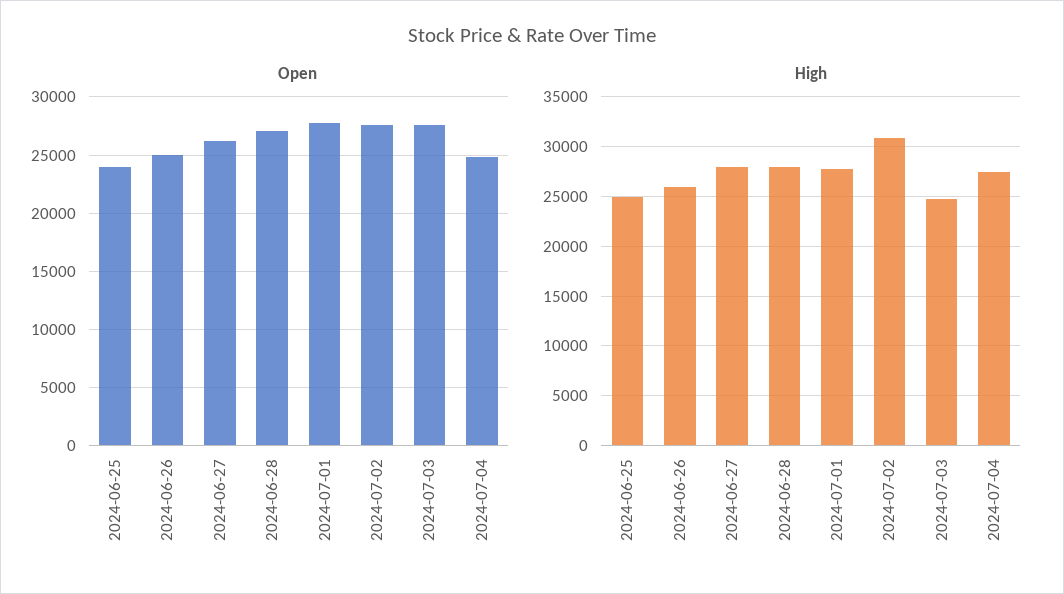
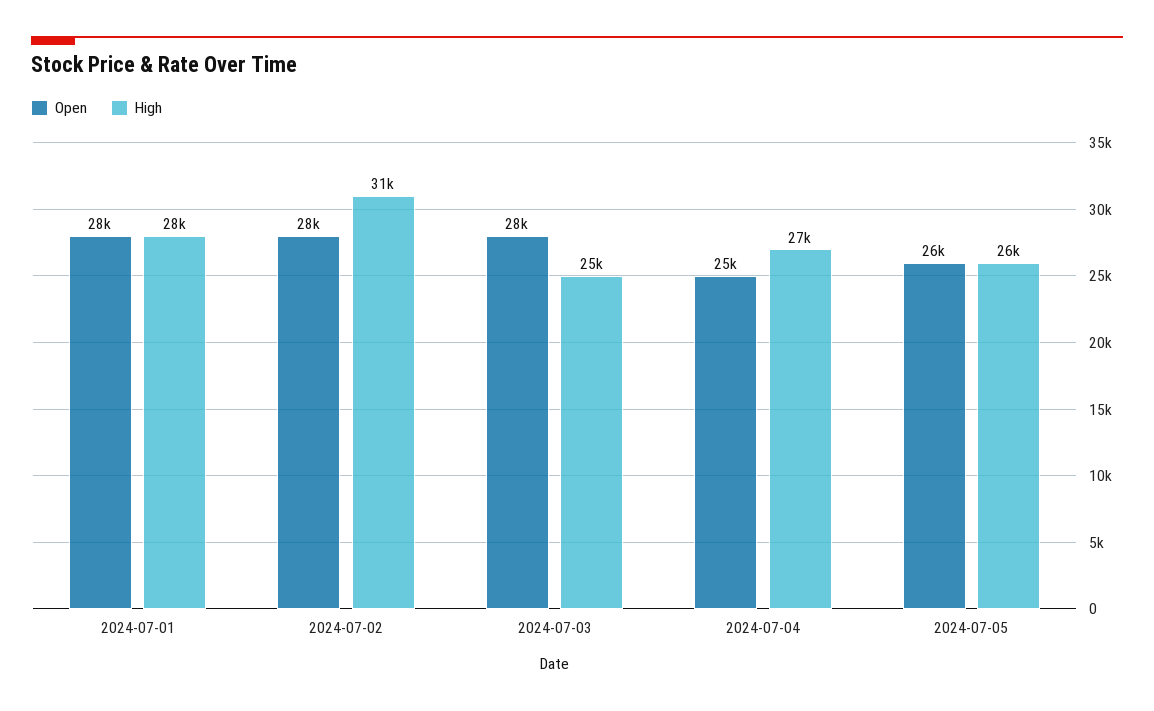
Open, 2024-06-25: 24000 -> none
Open, 2024-06-26: 25000 -> none
Open, 2024-06-27: 26000 -> none
Open, 2024-06-28: 27000 -> none
High, 2024-06-25: 25000 -> none
High, 2024-06-26: 26000 -> none
High, 2024-06-27: 28000 -> none
High, 2024-06-28: 28000 -> none
Open, 2024-07-05: none -> 26000
High, 2024-07-05: none -> 26000

